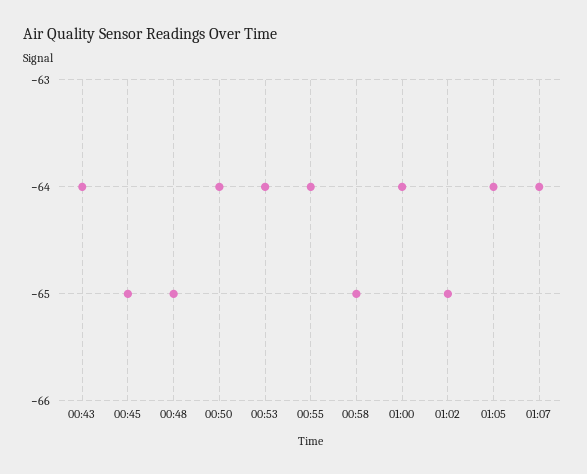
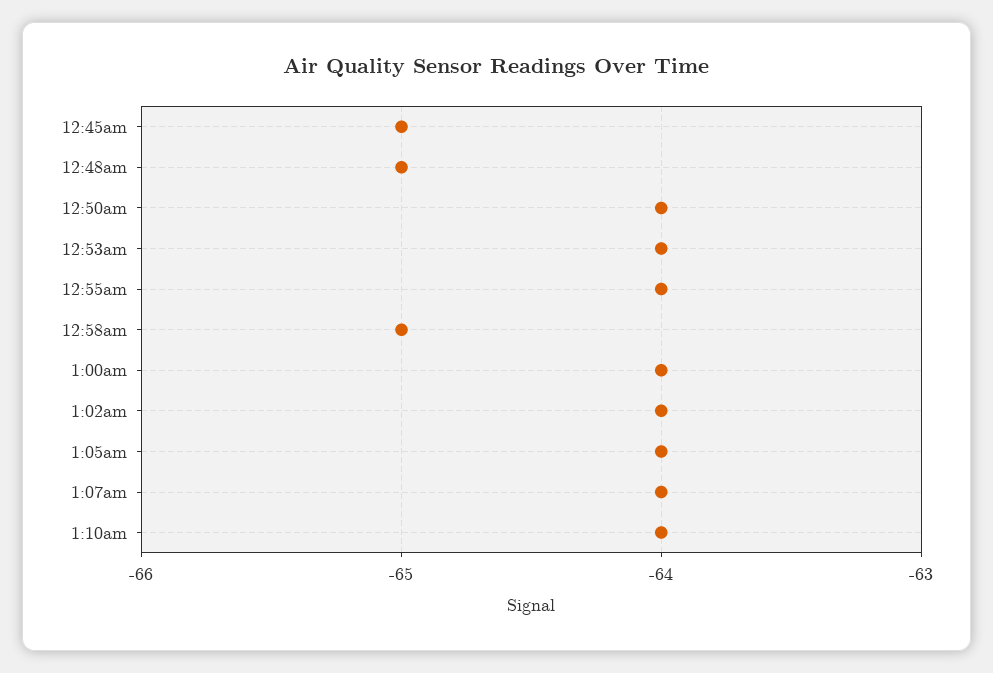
00:43: -64 -> none
01:02: -65 -> -64
1:10am: none -> -64

